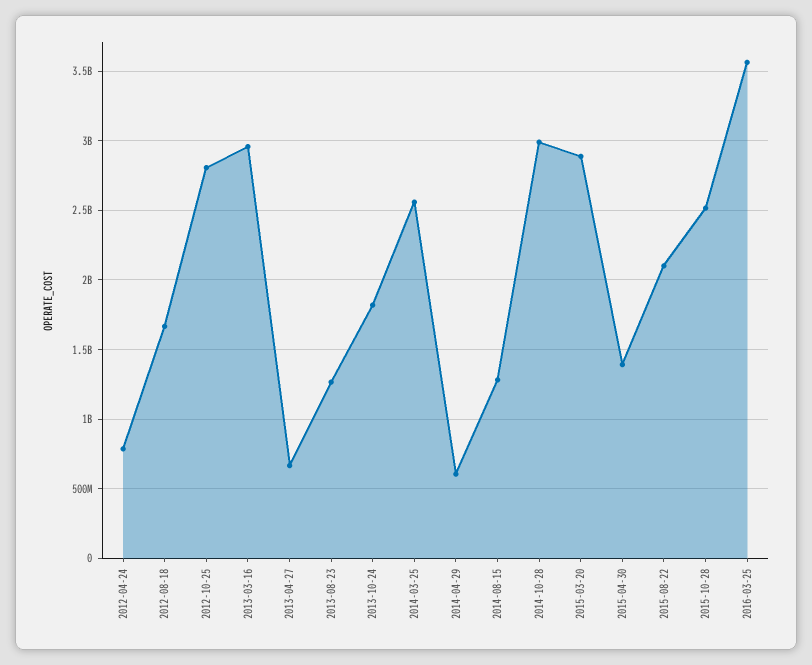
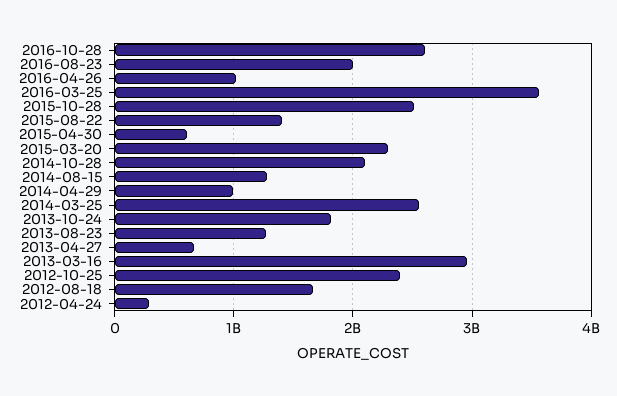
2012-04-24: 800000000 -> 300000000
2012-10-25: 2800000000 -> 2400000000
2014-04-29: 600000000 -> 1000000000
2014-10-28: 3000000000 -> 2100000000
2015-03-20: 2900000000 -> 2300000000
2015-04-30: 1400000000 -> 600000000
2015-08-22: 2100000000 -> 1400000000
2016-10-28: none -> 2600000000
2016-08-23: none -> 2000000000
2016-04-26: none -> 1000000000

